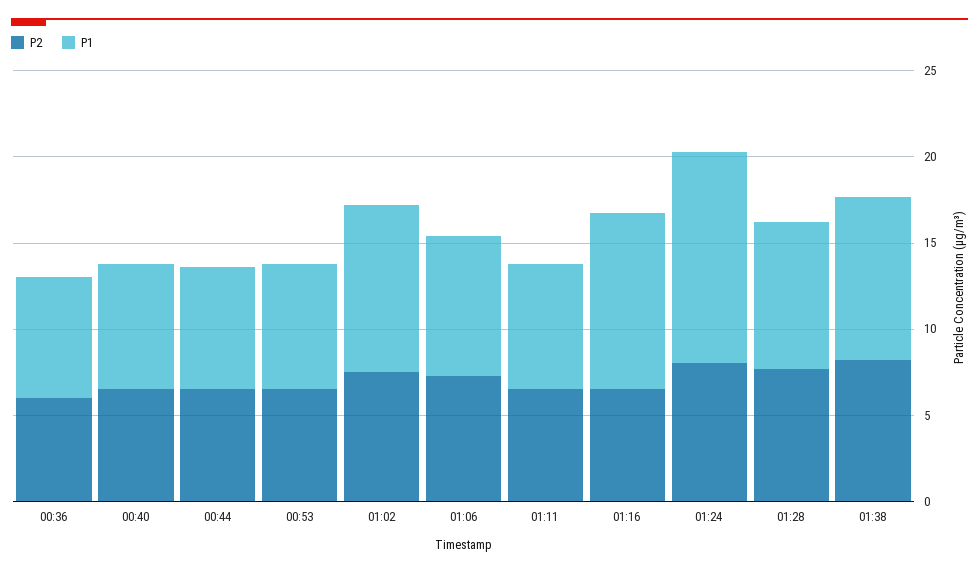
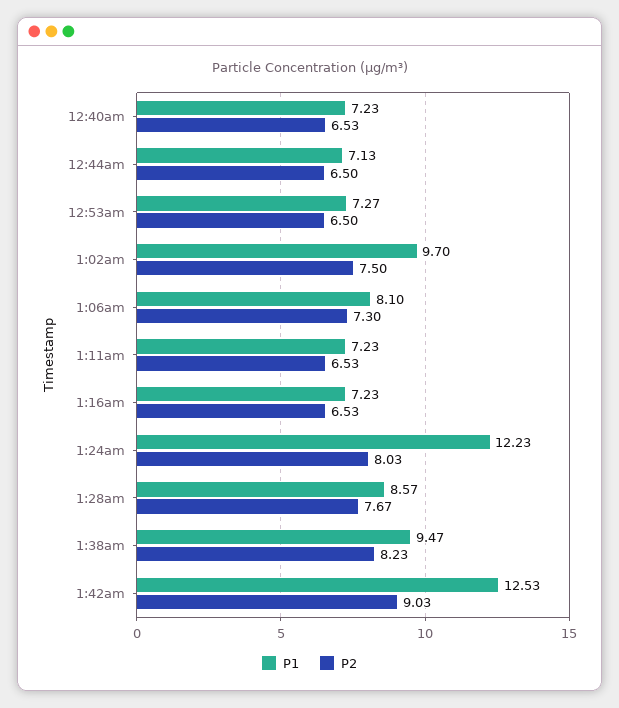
P2, 00:36: 6 -> none
P1, 00:36: 7 -> none
P1, 01:16: 10 -> 7.23
P1, 1:42am: none -> 12.53
P2, 1:42am: none -> 9.03

